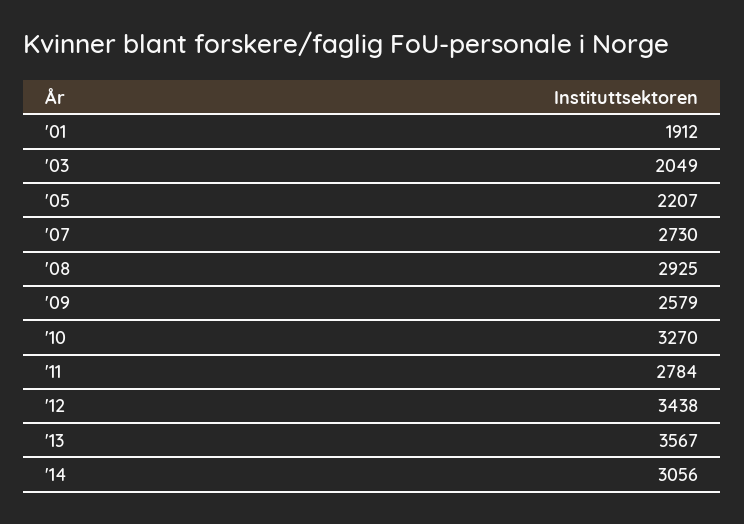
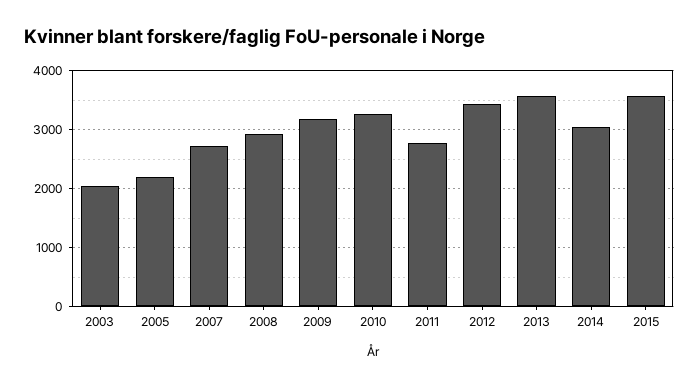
'01: 1912 -> none
'09: 2579 -> 3200
2015: none -> 3600

